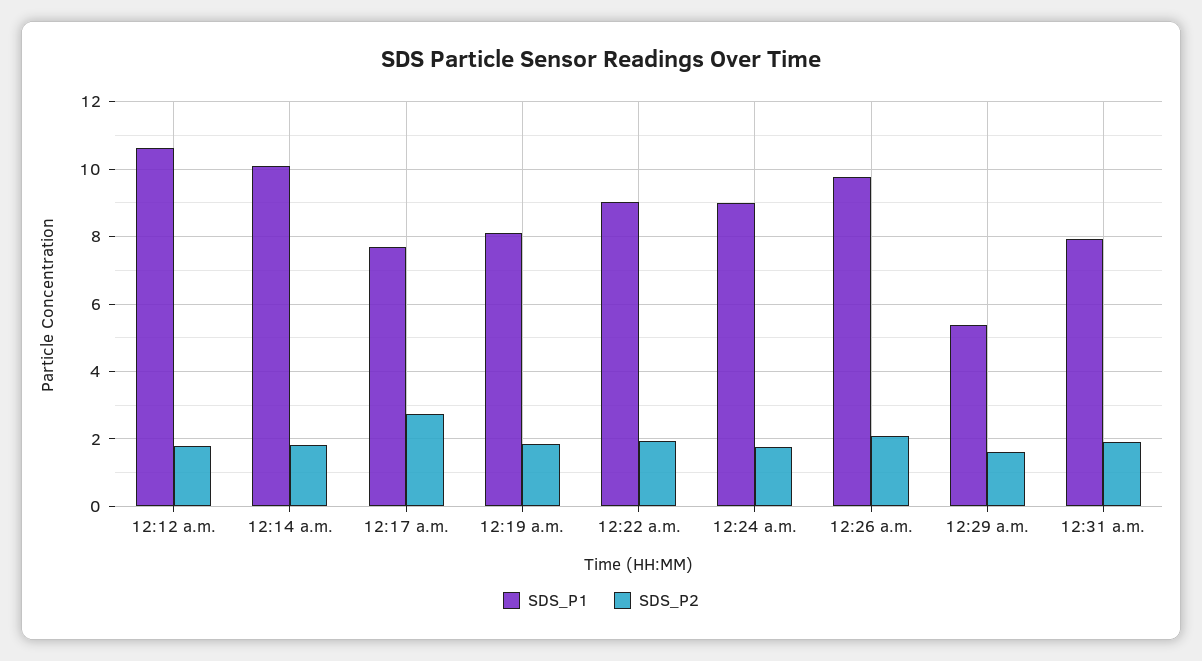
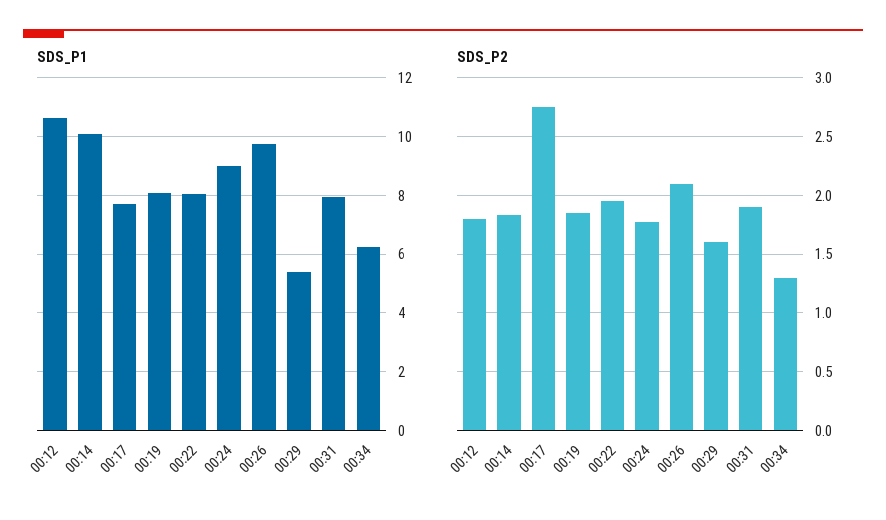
SDS_P1, 12:22 a.m.: 9 -> 8
SDS_P1, 00:34: none -> 6.25
SDS_P2, 00:34: none -> 1.3

